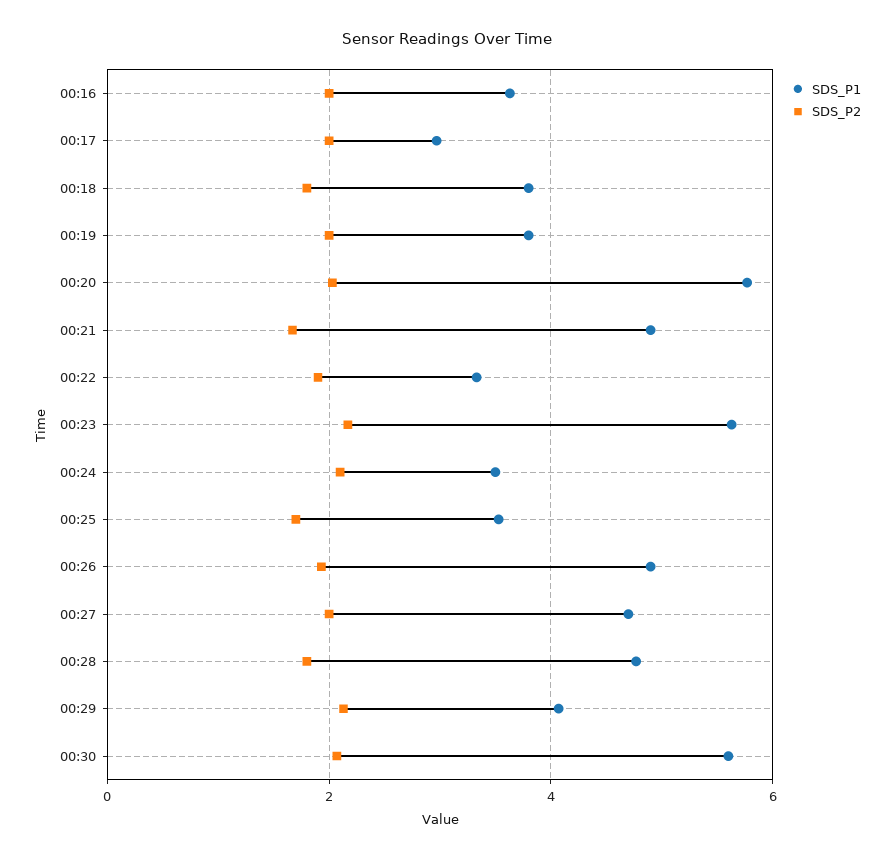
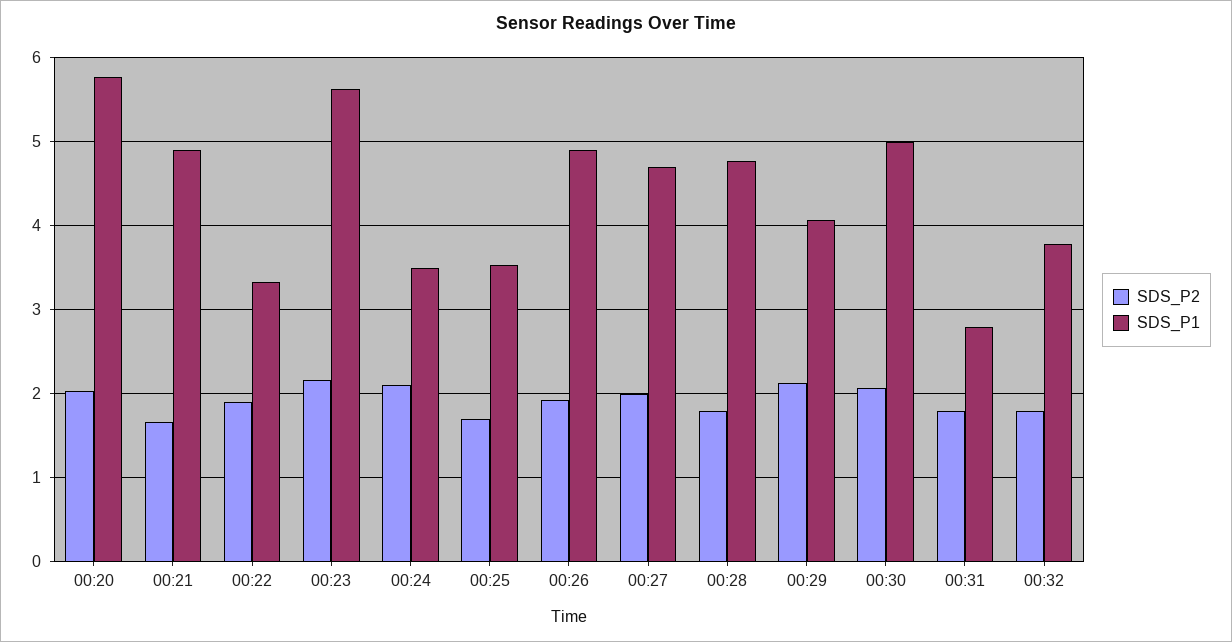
SDS_P1, 00:16: 3.6 -> none
SDS_P2, 00:16: 2 -> none
SDS_P1, 00:17: 3 -> none
SDS_P2, 00:17: 2 -> none
SDS_P1, 00:18: 3.8 -> none
SDS_P2, 00:18: 1.8 -> none
SDS_P1, 00:19: 3.8 -> none
SDS_P2, 00:19: 2 -> none
SDS_P1, 00:30: 5.6 -> 5
SDS_P2, 00:31: none -> 1.8
SDS_P1, 00:31: none -> 2.8
SDS_P2, 00:32: none -> 1.8
SDS_P1, 00:32: none -> 3.8

